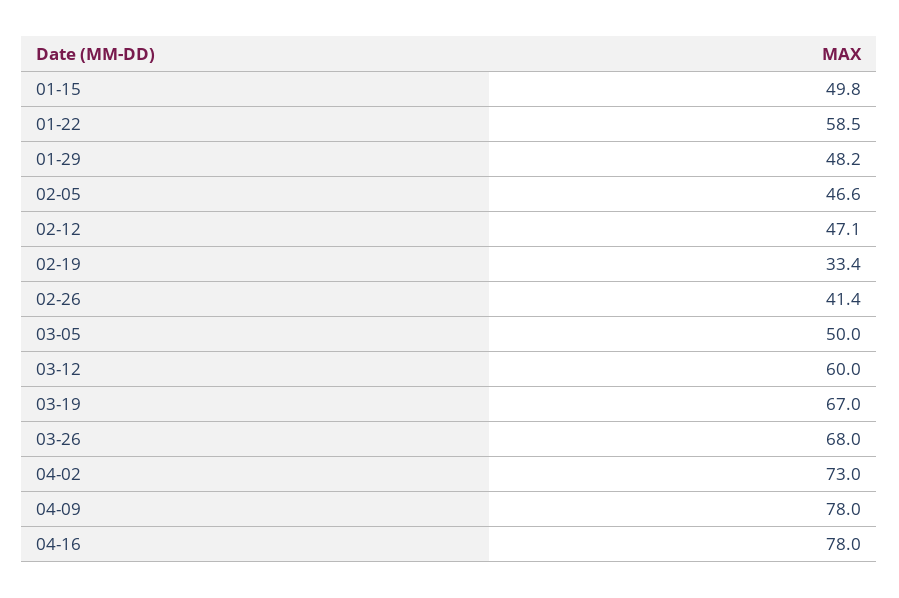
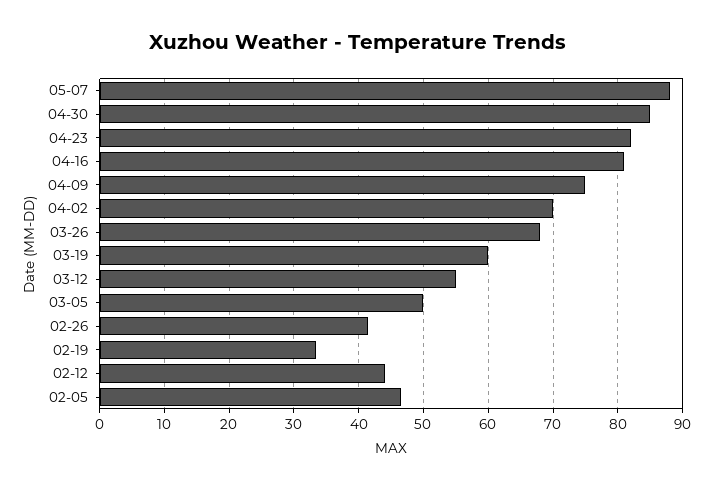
01-15: 49.8 -> none
01-22: 58.5 -> none
01-29: 48.2 -> none
02-12: 47.1 -> 44
03-12: 60 -> 55
03-19: 67 -> 60
04-02: 73 -> 70
04-09: 78 -> 75
04-16: 78 -> 81
05-07: none -> 88
04-30: none -> 85
04-23: none -> 82

